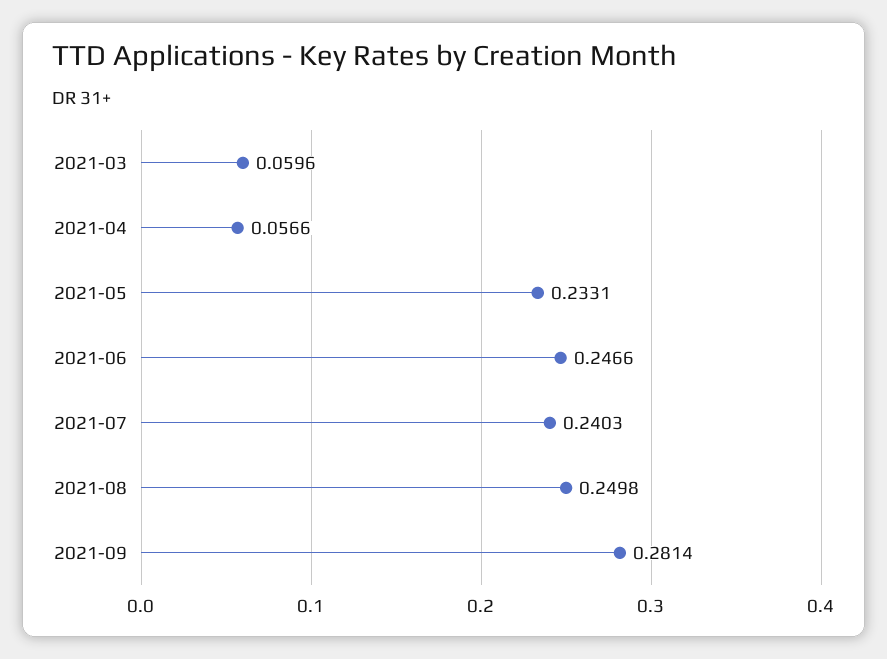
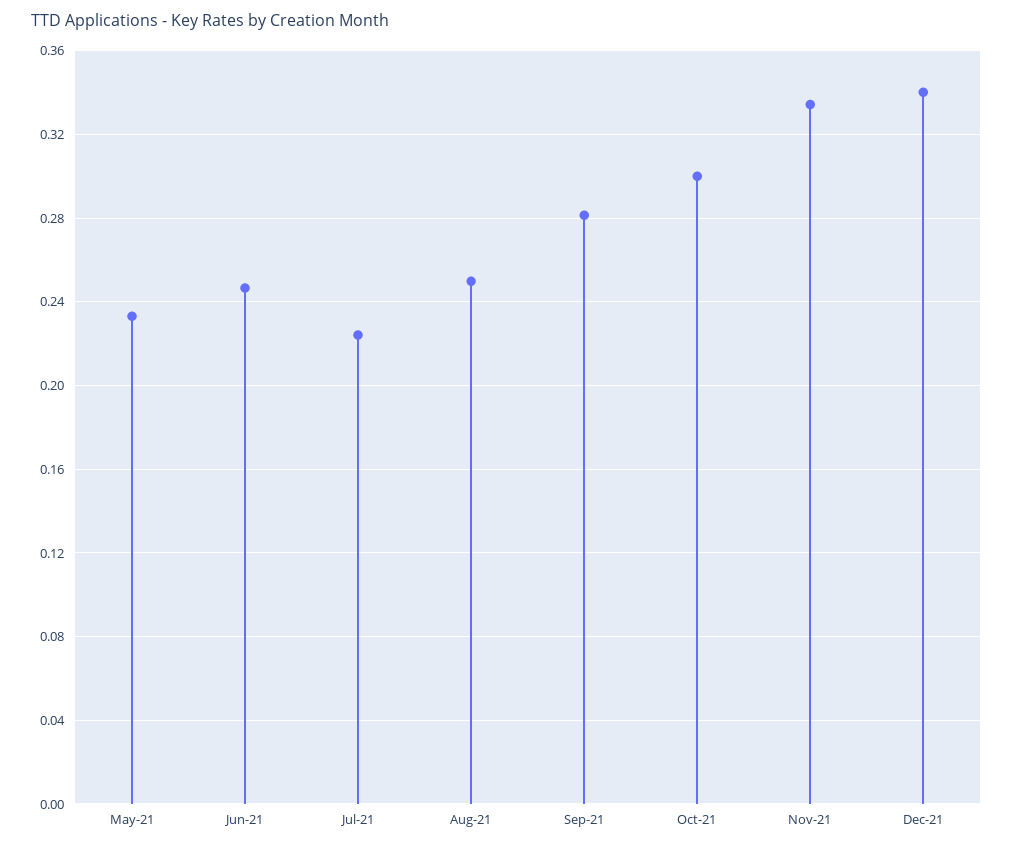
2021-03: 0.0596 -> none
2021-04: 0.0566 -> none
2021-07: 0.2403 -> 0.225
Oct-21: none -> 0.3
Nov-21: none -> 0.335
Dec-21: none -> 0.34

